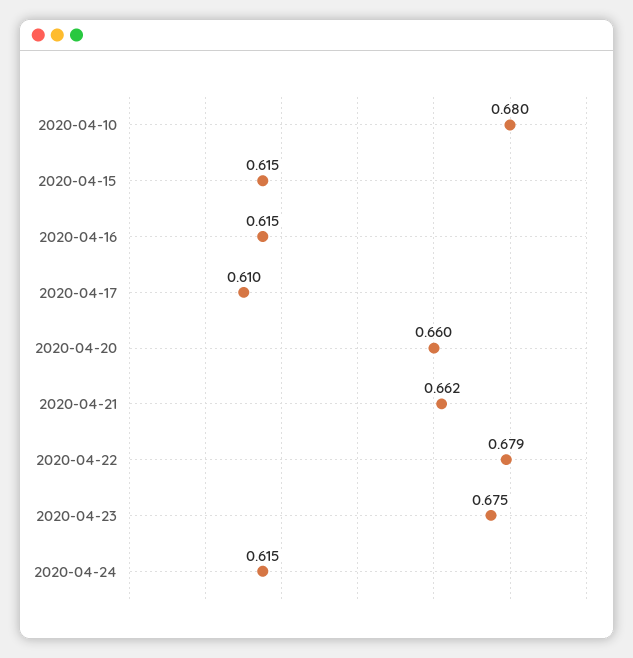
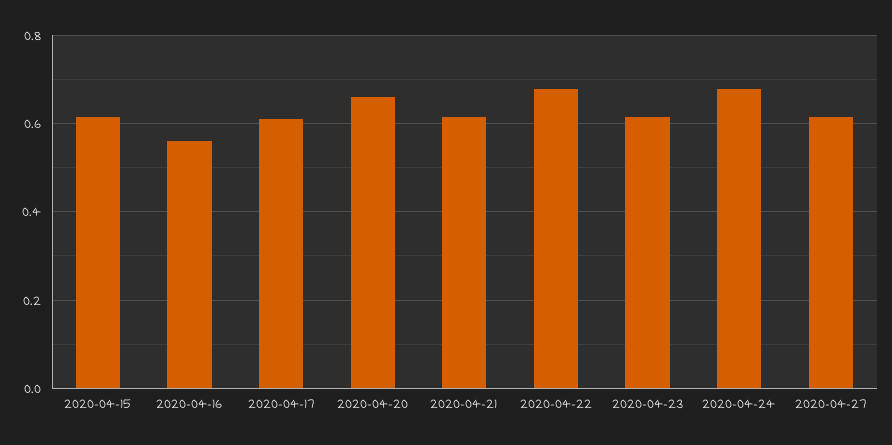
2020-04-10: 0.68 -> none
2020-04-16: 0.615 -> 0.56
2020-04-21: 0.662 -> 0.62
2020-04-23: 0.675 -> 0.62
2020-04-24: 0.615 -> 0.68
2020-04-27: none -> 0.62

